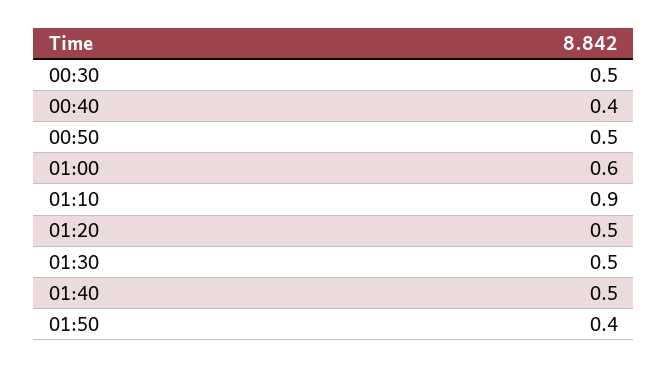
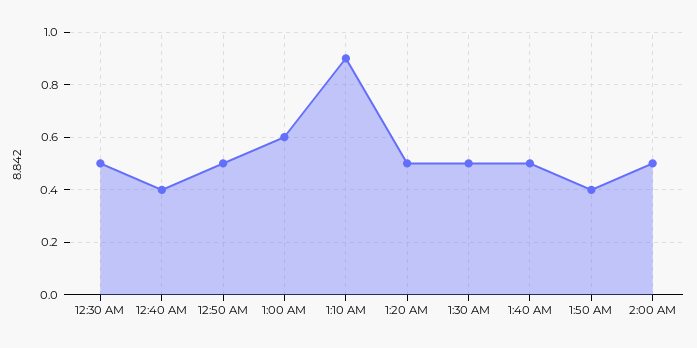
2:00 AM: none -> 0.5

